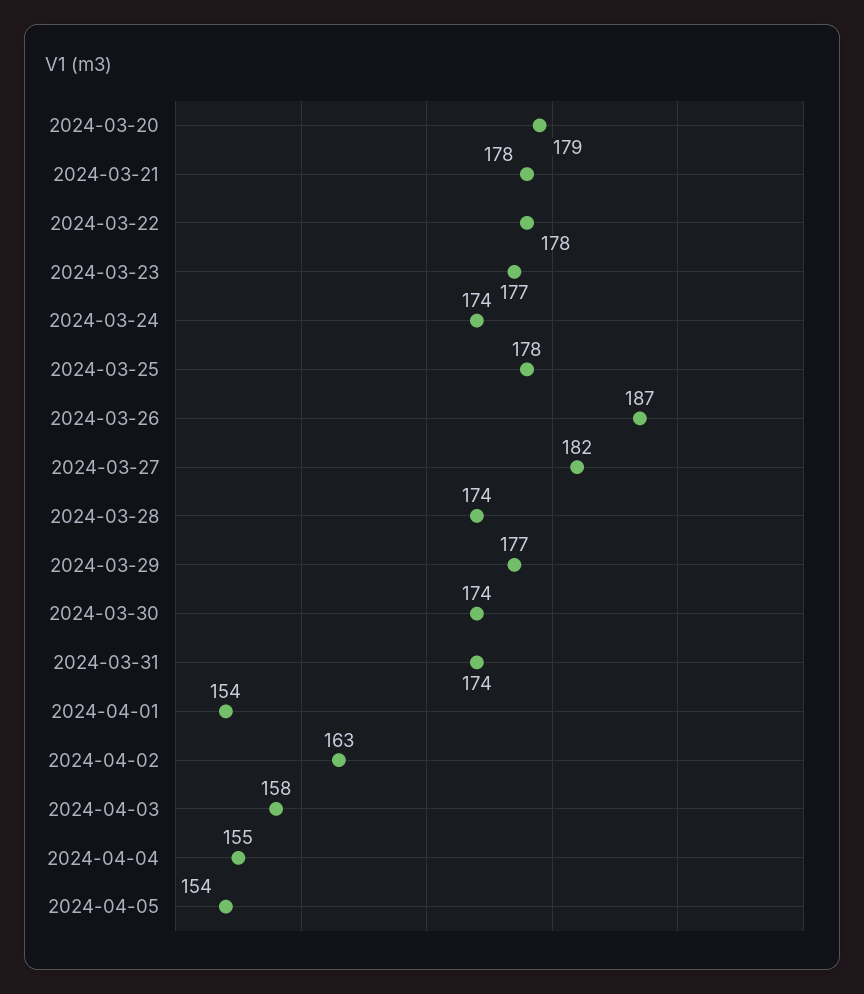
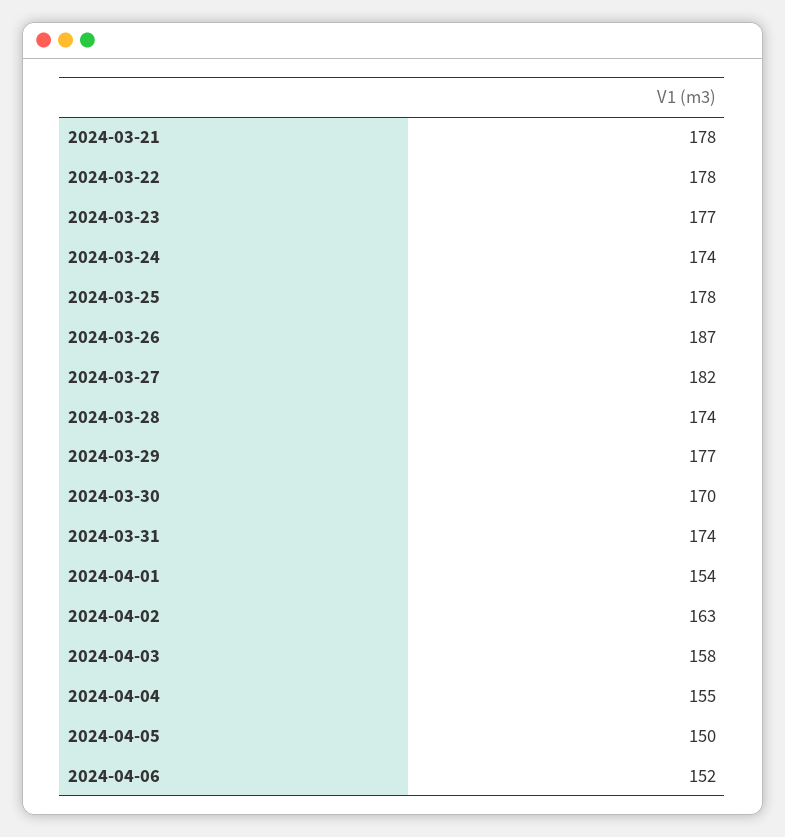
2024-03-20: 179 -> none
2024-03-30: 174 -> 170
2024-04-05: 154 -> 150
2024-04-06: none -> 152

